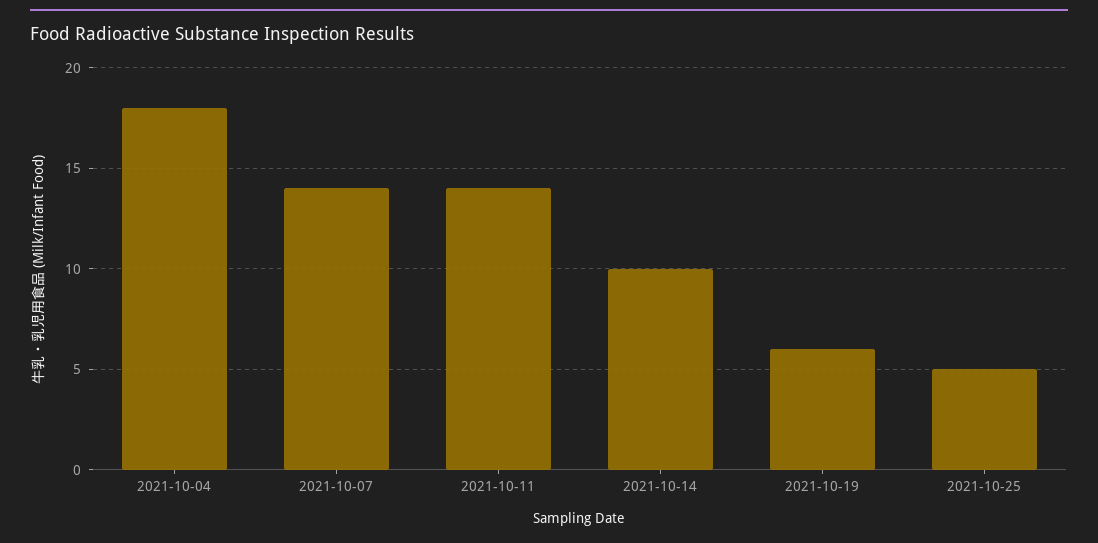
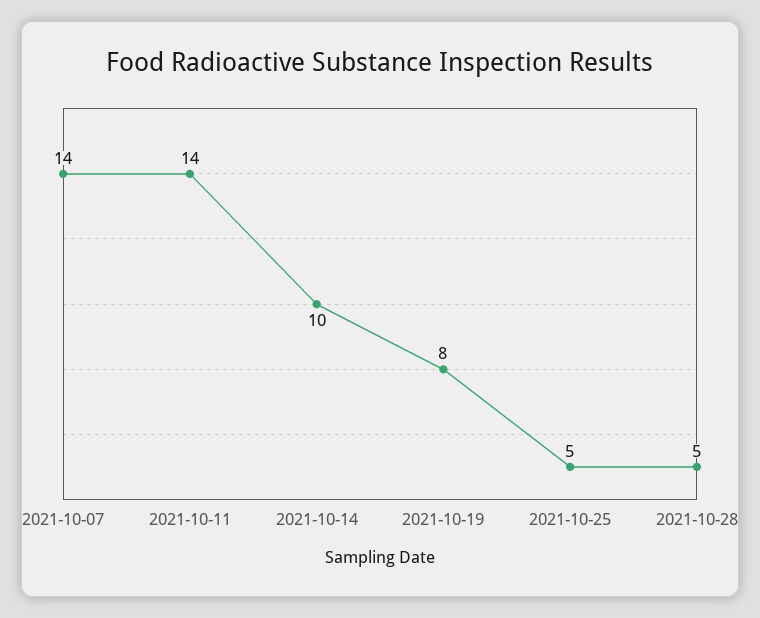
2021-10-04: 18 -> none
2021-10-19: 6 -> 8
2021-10-28: none -> 5

